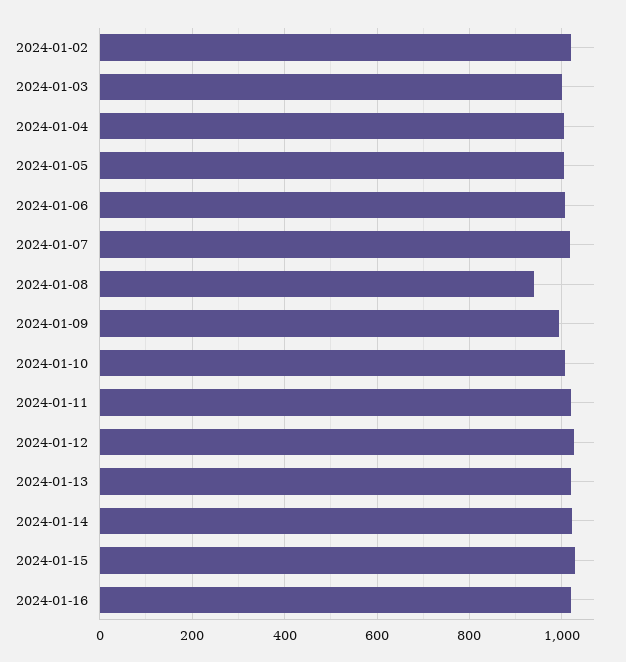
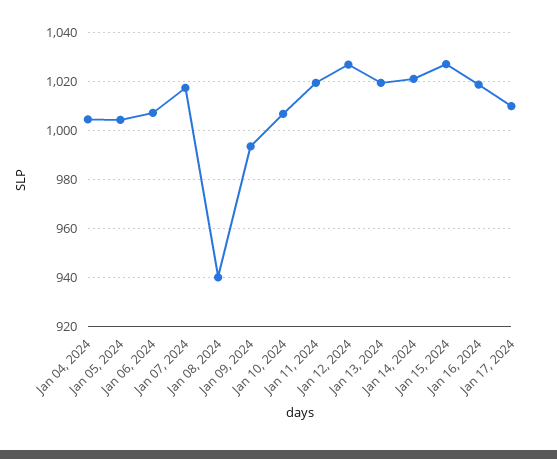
2024-01-02: 1020 -> none
2024-01-03: 1000 -> none
Jan 17, 2024: none -> 1010

